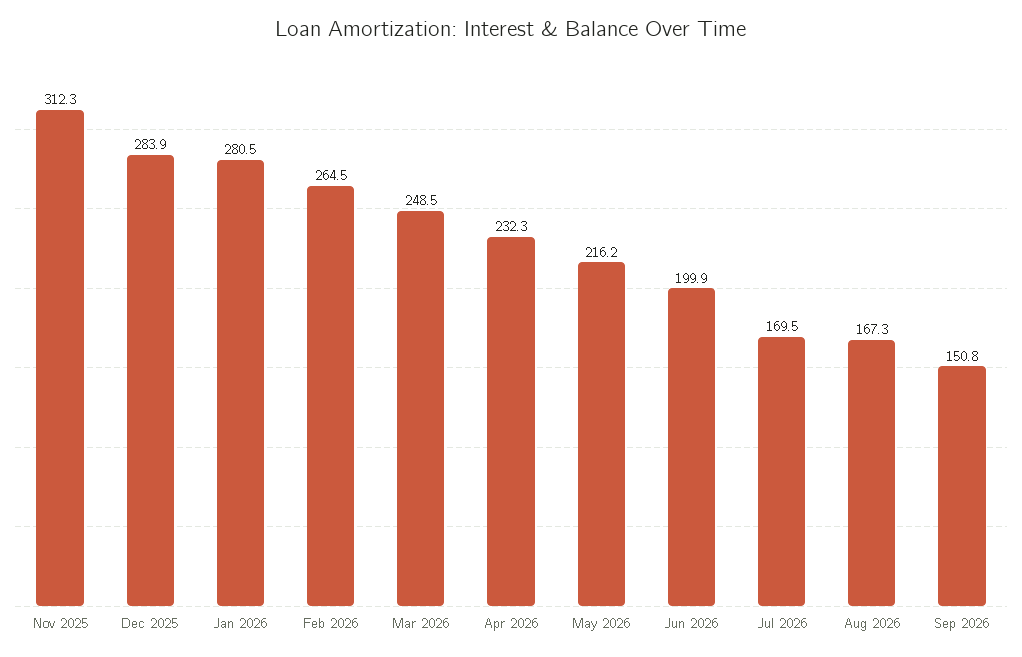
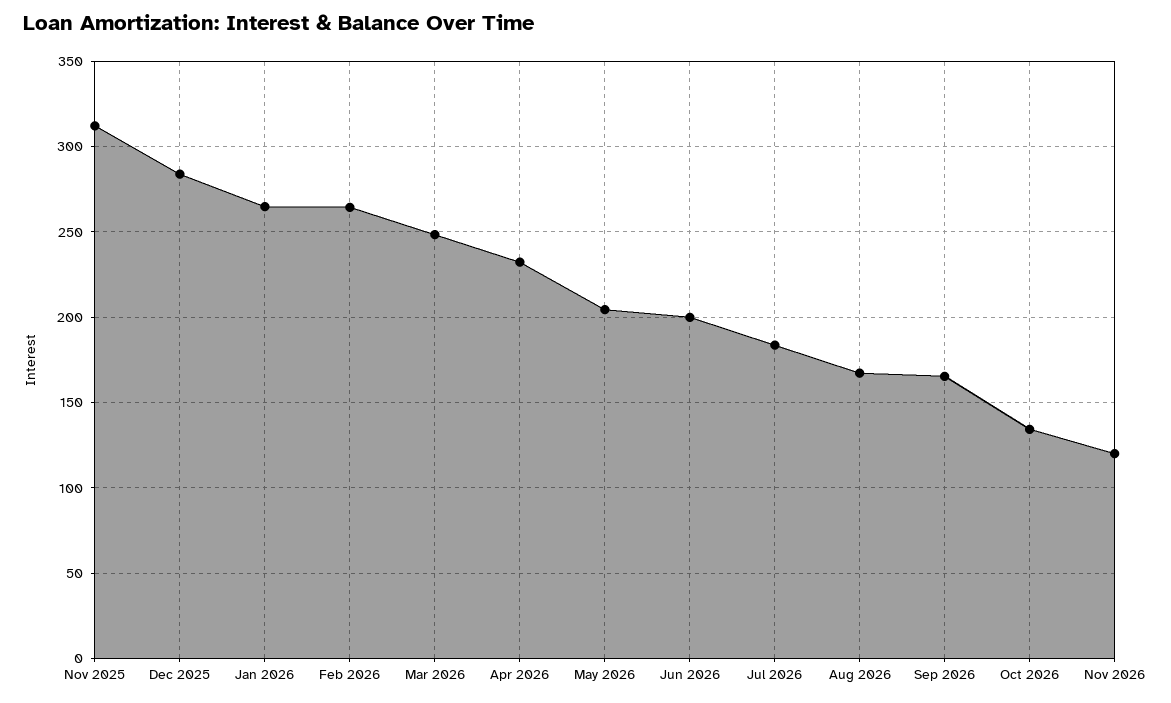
Jan 2026: 280.5 -> 265
May 2026: 216.2 -> 205
Jul 2026: 169.5 -> 185
Sep 2026: 150.8 -> 165
Oct 2026: none -> 135
Nov 2026: none -> 120

